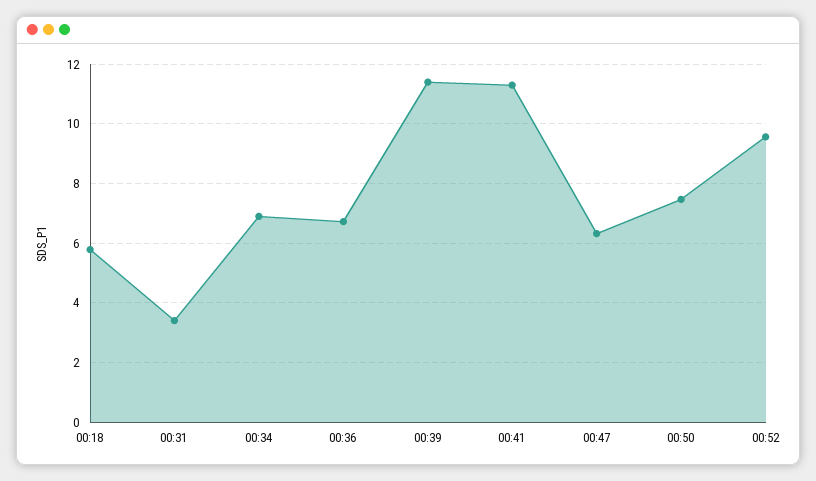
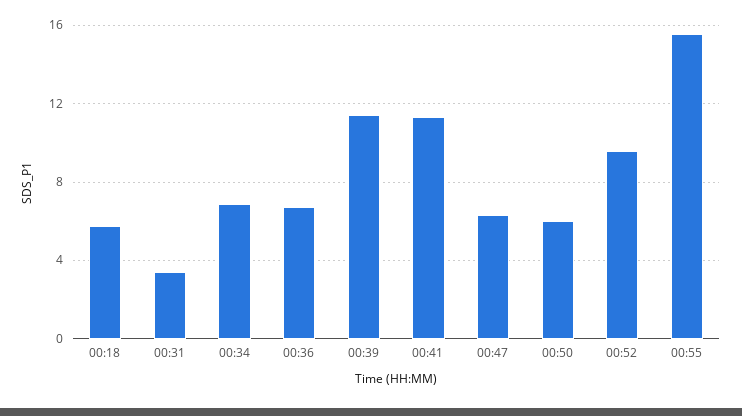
00:50: 7.5 -> 6
00:55: none -> 15.5

